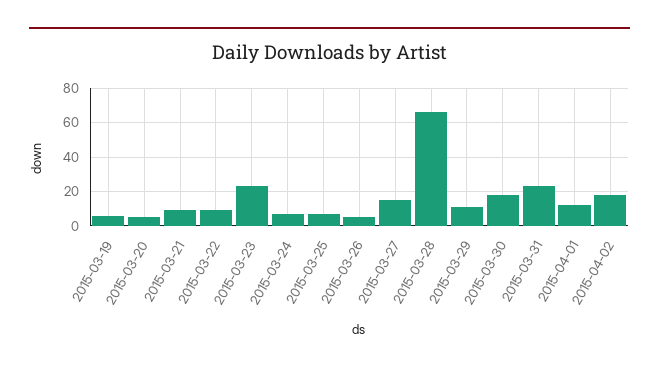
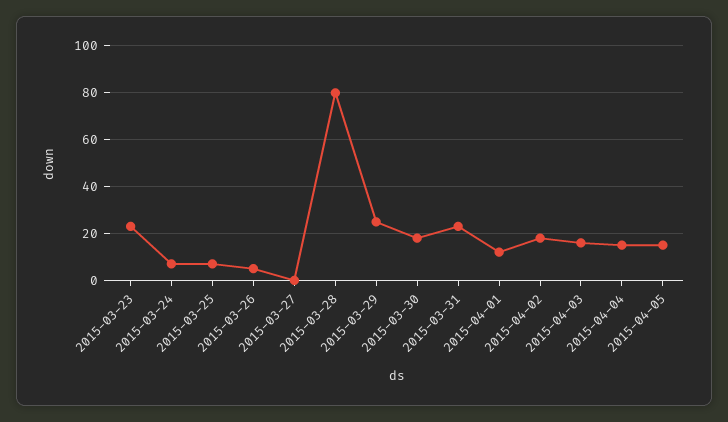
2015-03-19: 5 -> none
2015-03-20: 5 -> none
2015-03-21: 10 -> none
2015-03-22: 10 -> none
2015-03-27: 15 -> 0
2015-03-28: 65 -> 80
2015-03-29: 10 -> 25
2015-04-03: none -> 15
2015-04-04: none -> 15
2015-04-05: none -> 15

